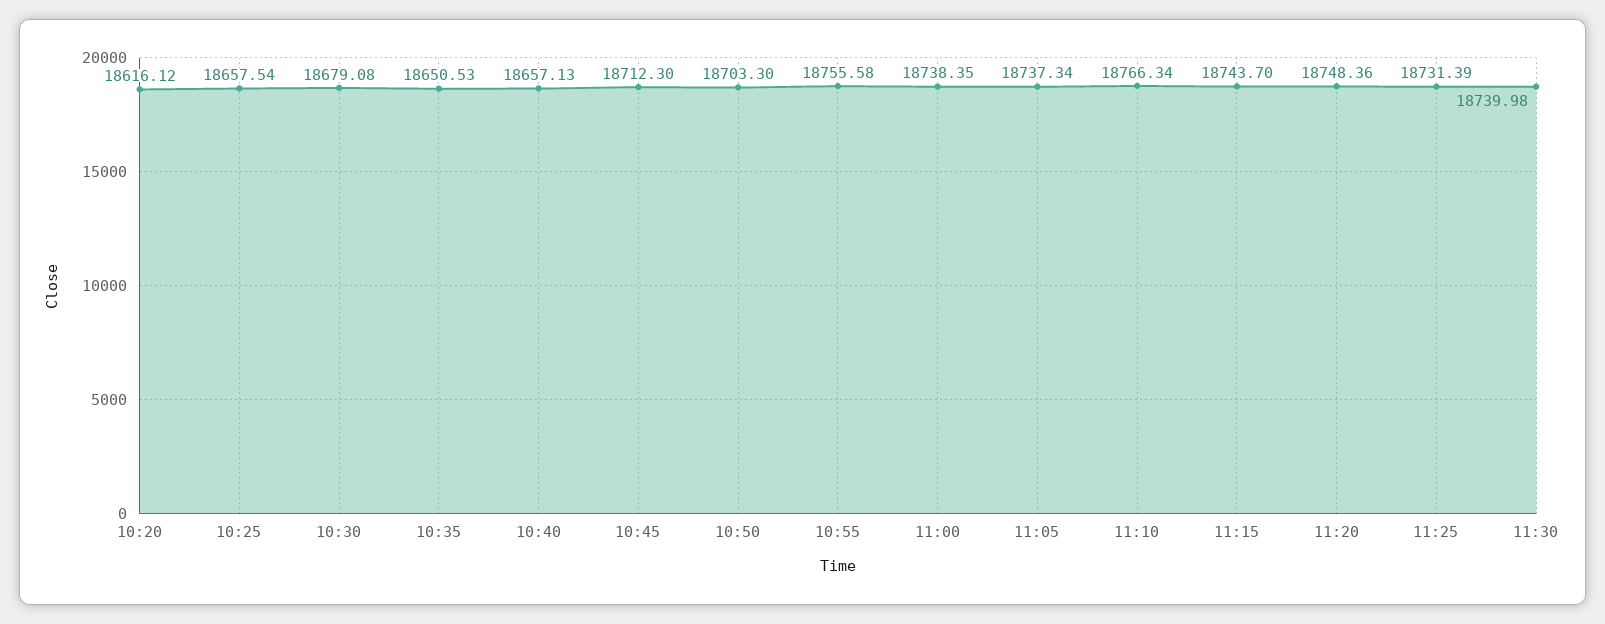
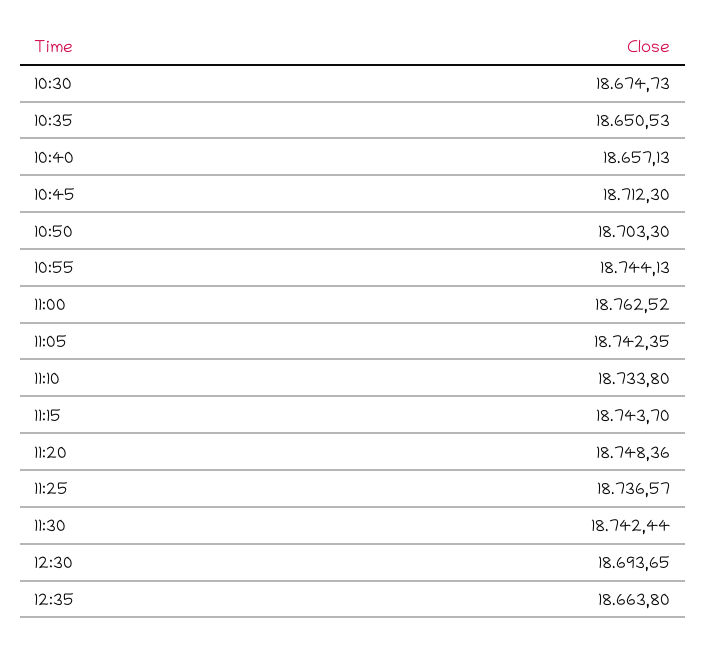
10:20: 18616.12 -> none
10:25: 18657.54 -> none
10:30: 18679.08 -> 18674.73
10:55: 18755.58 -> 18744.13
11:00: 18738.35 -> 18762.52
11:05: 18737.34 -> 18742.35
11:10: 18766.34 -> 18733.8
11:25: 18731.39 -> 18736.57
11:30: 18739.98 -> 18742.44
12:30: none -> 18693.65
12:35: none -> 18663.8

